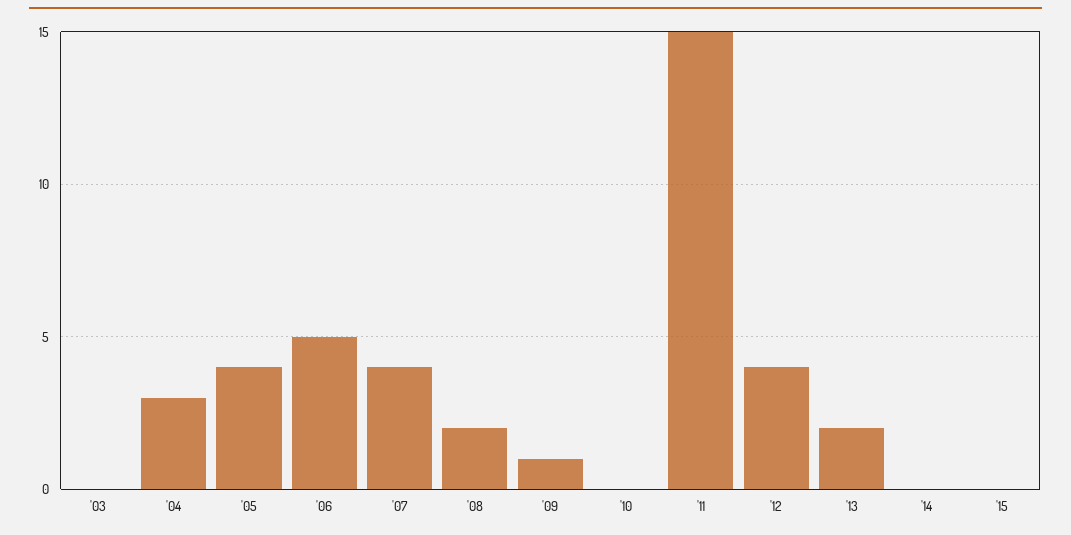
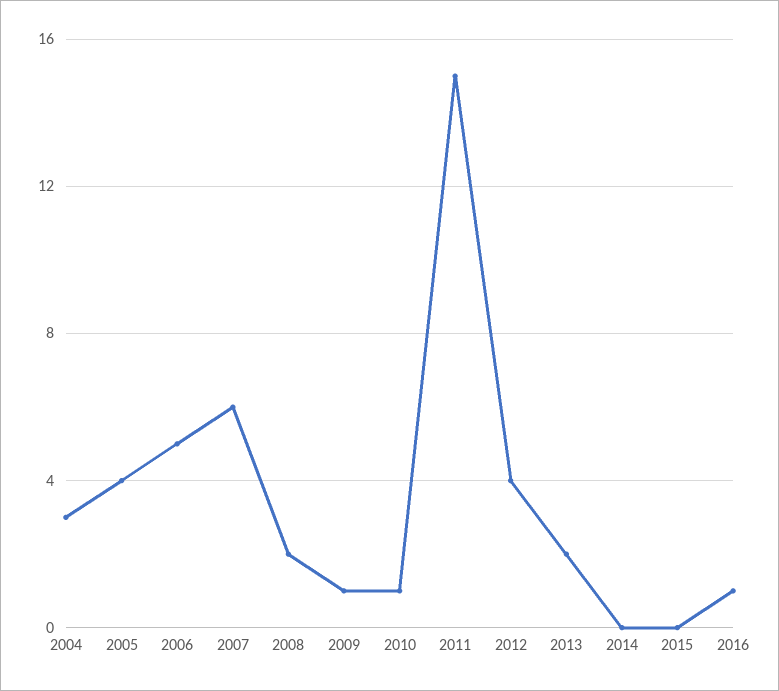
'03: 0 -> none
'07: 4 -> 6
'10: 0 -> 1
2016: none -> 1

